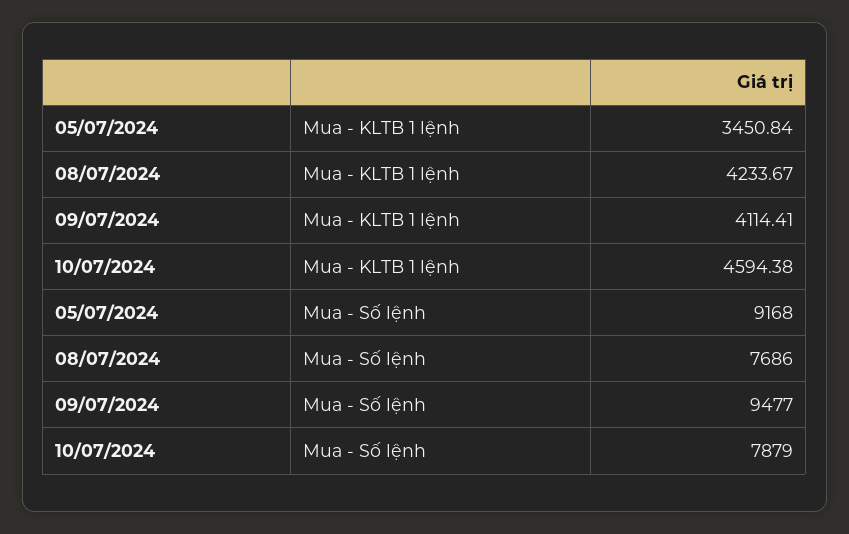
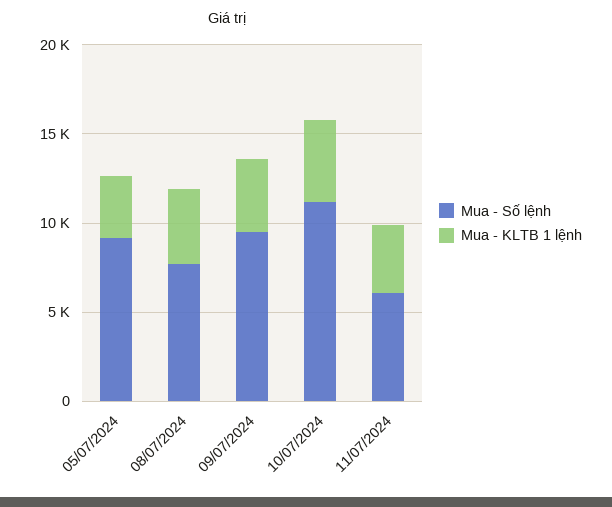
Mua - Số lệnh, 10/07/2024: 7879 -> 11000
Mua - Số lệnh, 11/07/2024: none -> 6000
Mua - KLTB 1 lệnh, 11/07/2024: none -> 4000

